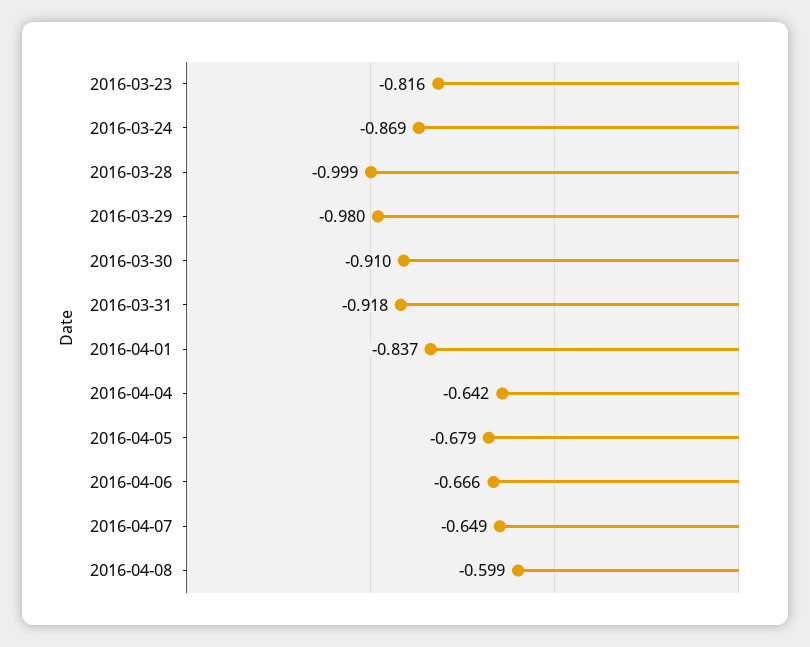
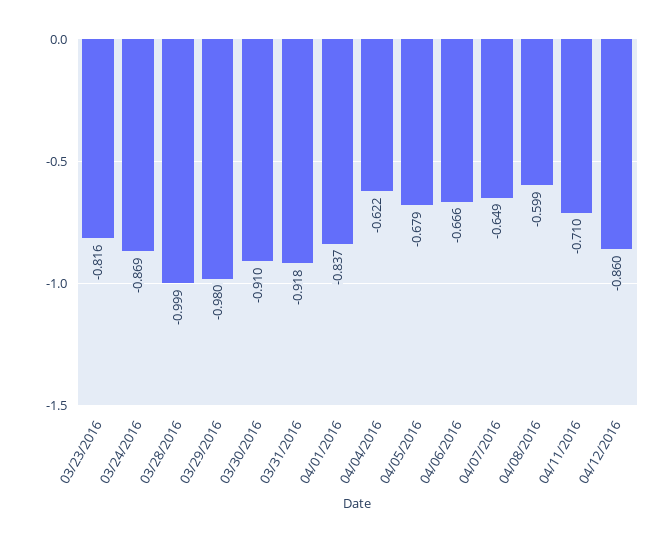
2016-04-04: -0.642 -> -0.622
04/11/2016: none -> -0.71
04/12/2016: none -> -0.86

